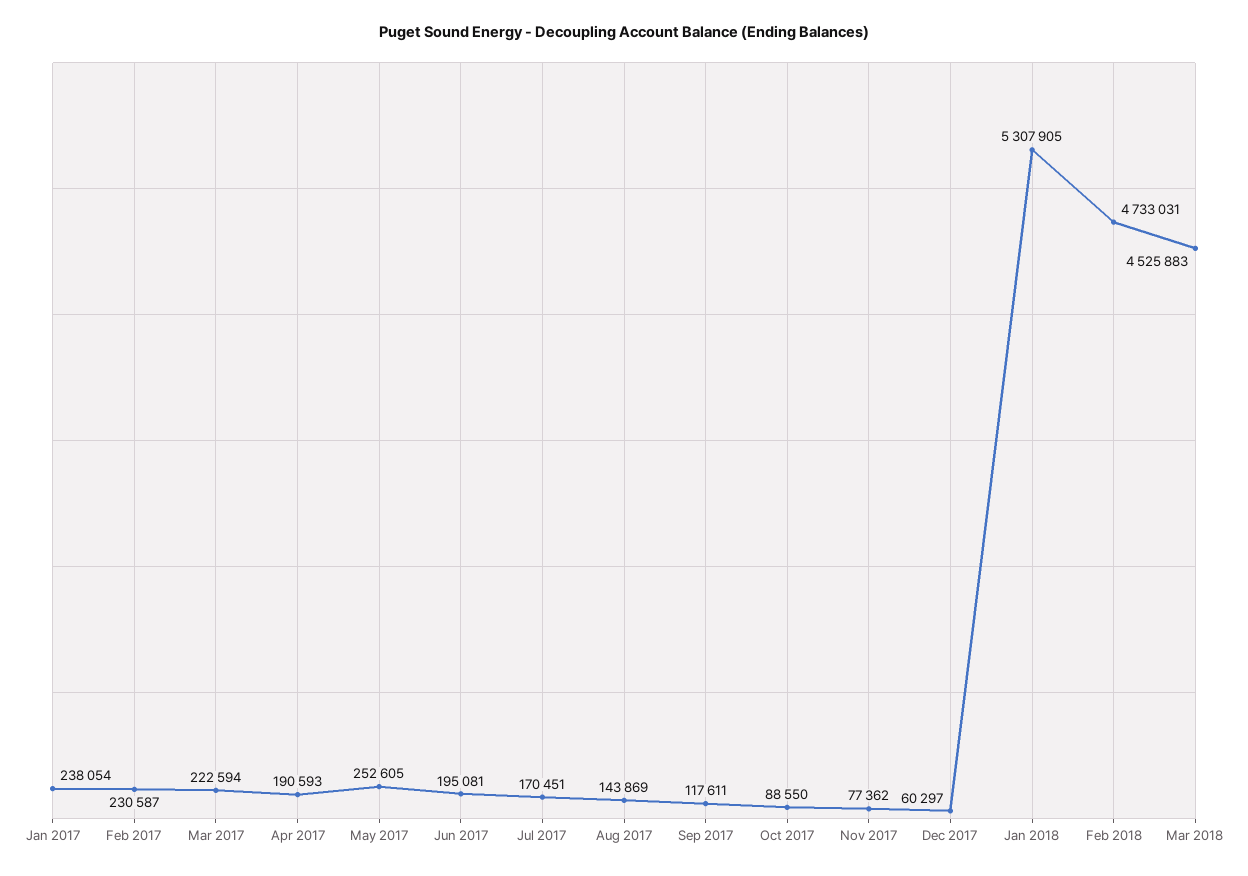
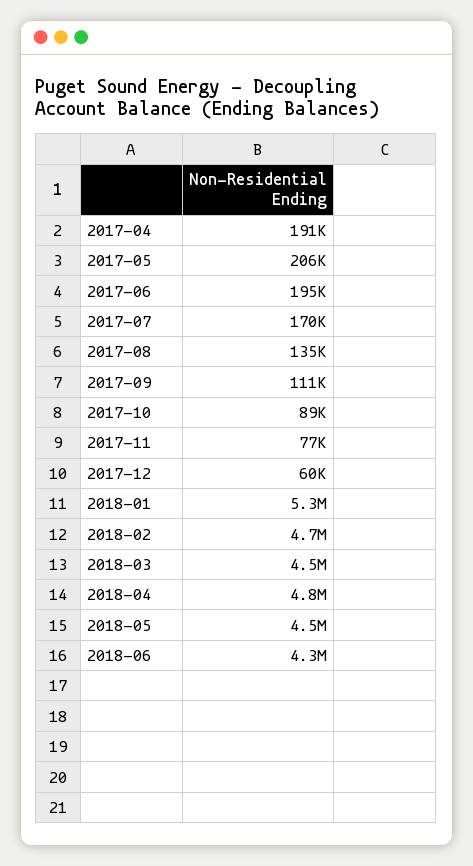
Jan 2017: 238054 -> none
Feb 2017: 230587 -> none
Mar 2017: 222594 -> none
May 2017: 252605 -> 206000
Aug 2017: 143869 -> 135000
Sep 2017: 117611 -> 111000
2018-04: none -> 4800000
2018-05: none -> 4500000
2018-06: none -> 4300000

